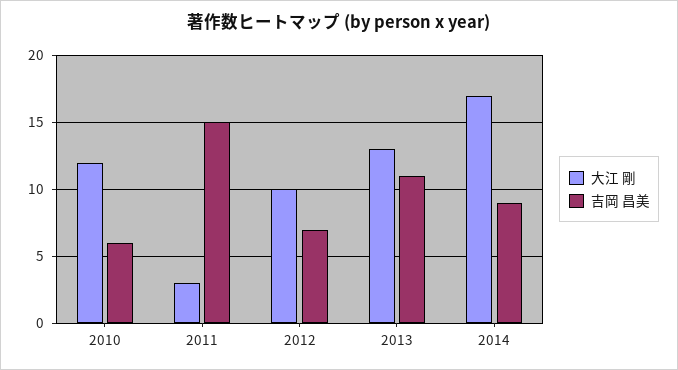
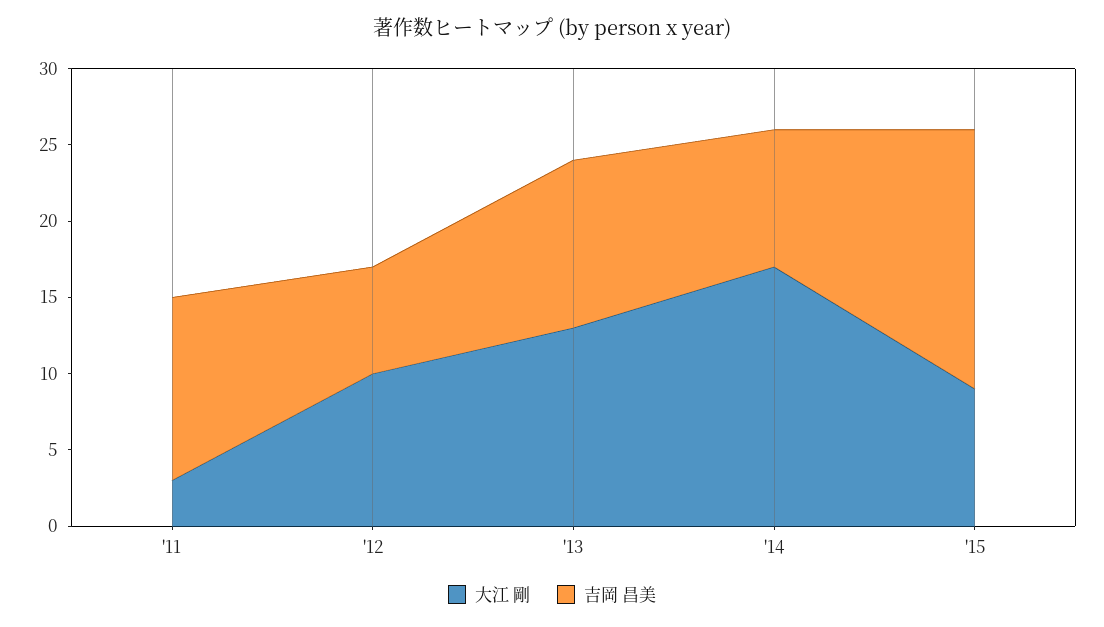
大江 剛, 2010: 12 -> none
吉岡 昌美, 2010: 6 -> none
吉岡 昌美, 2011: 15 -> 12
大江 剛, '15: none -> 9
吉岡 昌美, '15: none -> 17

